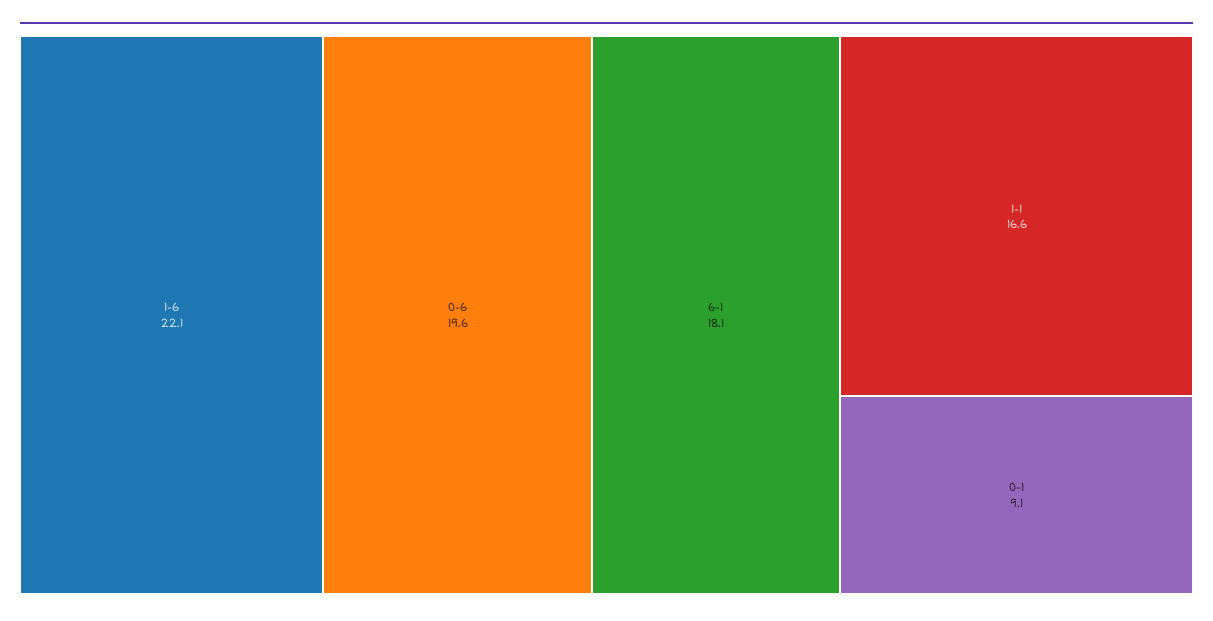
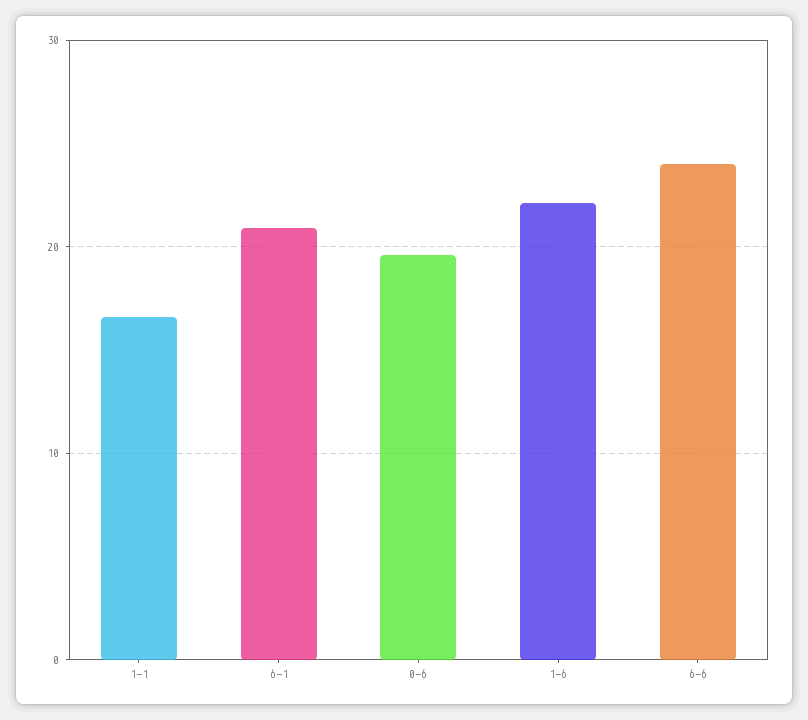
6-1: 18.1 -> 21
0-1: 9.1 -> none
6-6: none -> 24

